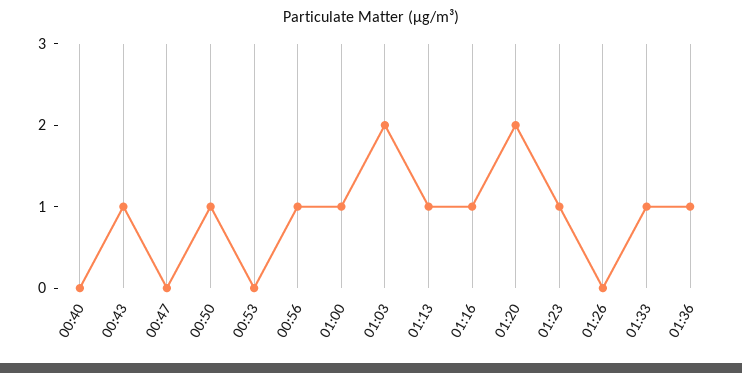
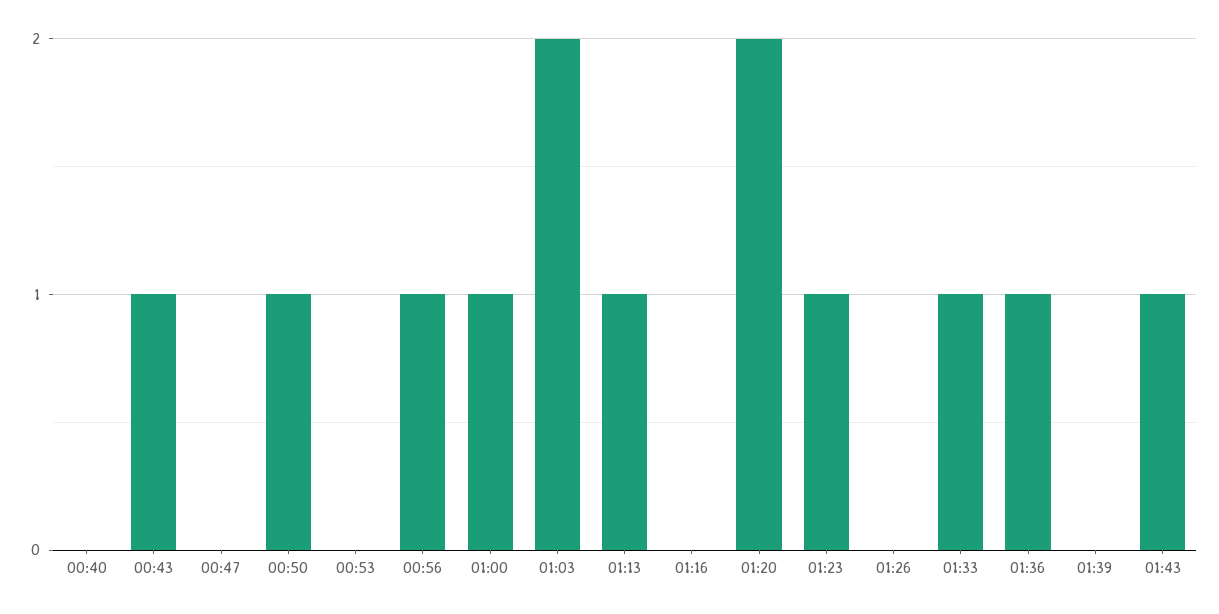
01:16: 1 -> 0
01:39: none -> 0
01:43: none -> 1

